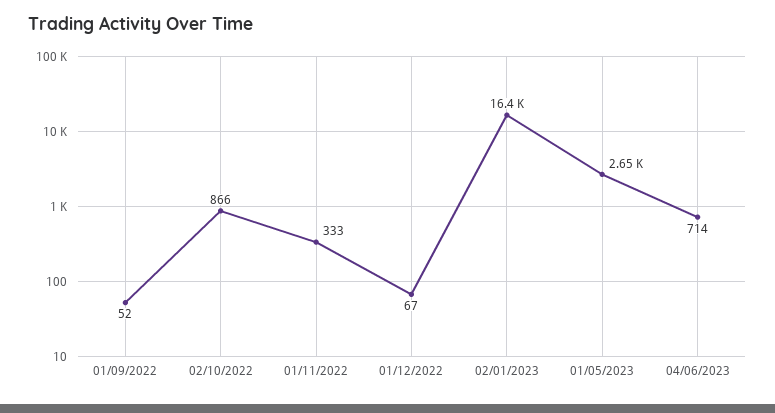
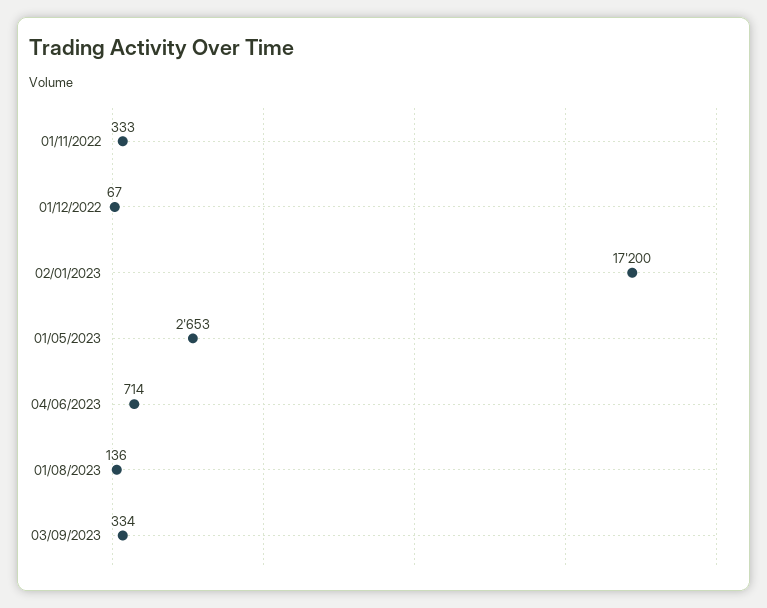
01/09/2022: 52 -> none
02/10/2022: 866 -> none
02/01/2023: 16400 -> 17200
01/08/2023: none -> 136
03/09/2023: none -> 334

